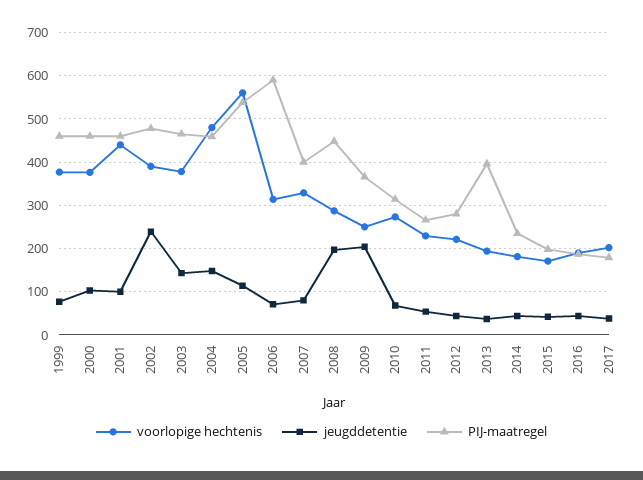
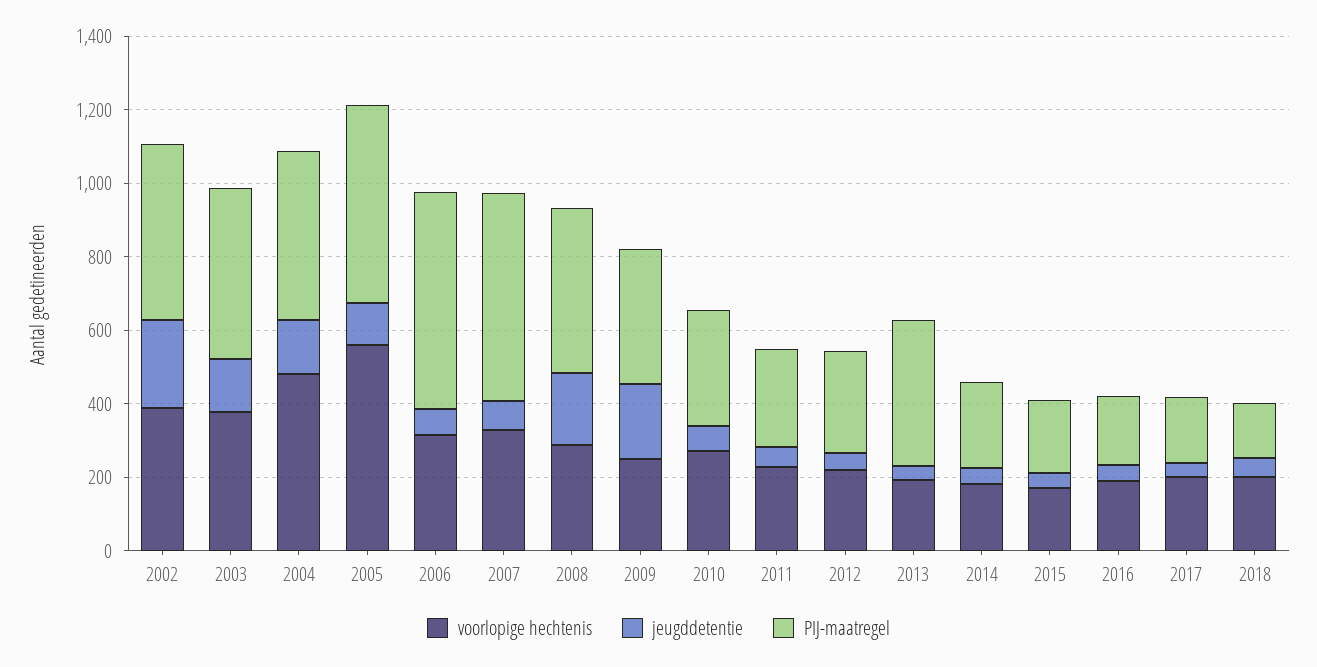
voorlopige hechtenis, 1999: 380 -> none
jeugddetentie, 1999: 80 -> none
PIJ-maatregel, 1999: 460 -> none
voorlopige hechtenis, 2000: 380 -> none
jeugddetentie, 2000: 100 -> none
PIJ-maatregel, 2000: 460 -> none
voorlopige hechtenis, 2001: 440 -> none
jeugddetentie, 2001: 100 -> none
PIJ-maatregel, 2001: 460 -> none
PIJ-maatregel, 2007: 400 -> 550
voorlopige hechtenis, 2018: none -> 200
jeugddetentie, 2018: none -> 50
PIJ-maatregel, 2018: none -> 150

